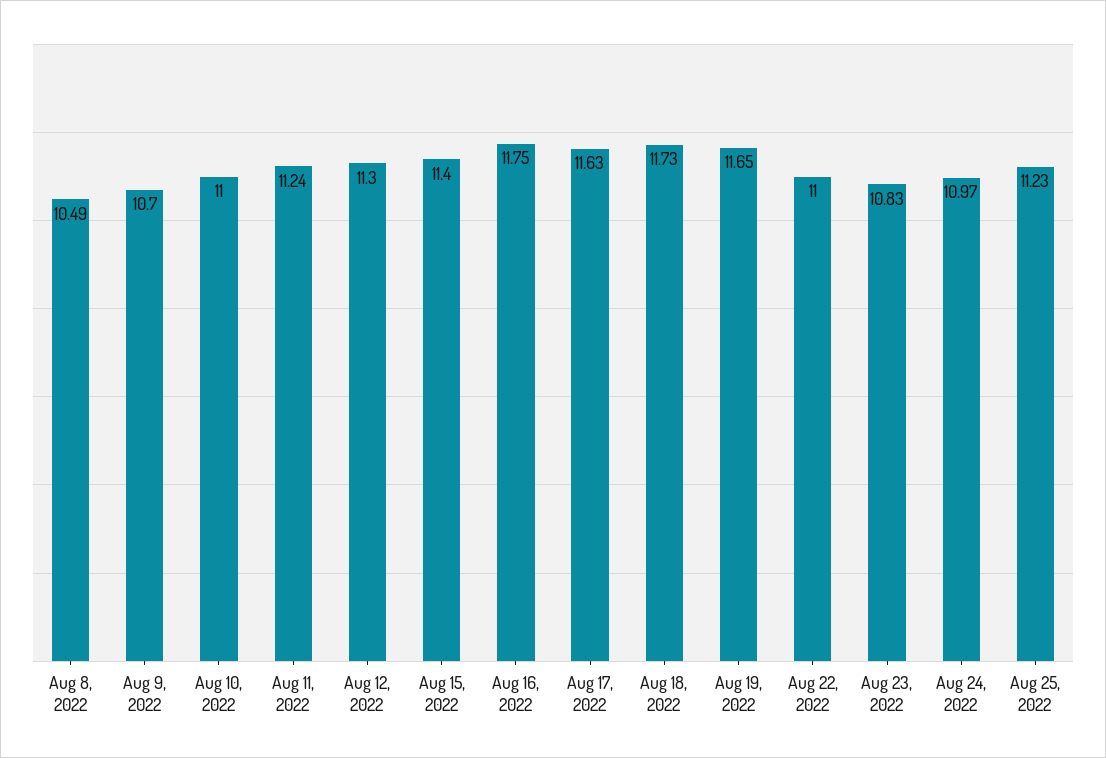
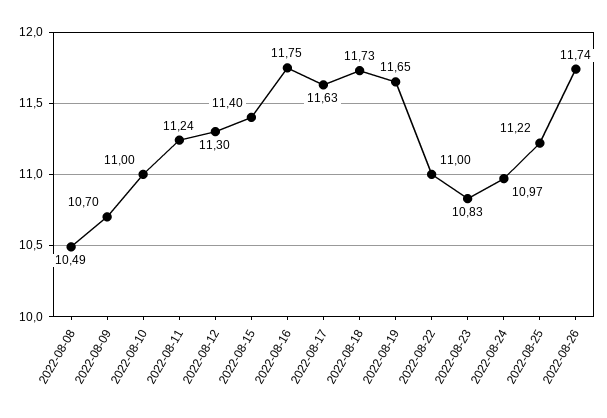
Aug 25, 2022: 11.23 -> 11.22
2022-08-26: none -> 11.74

